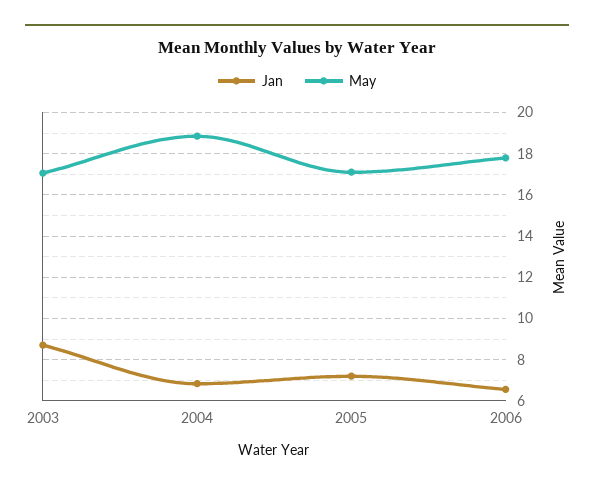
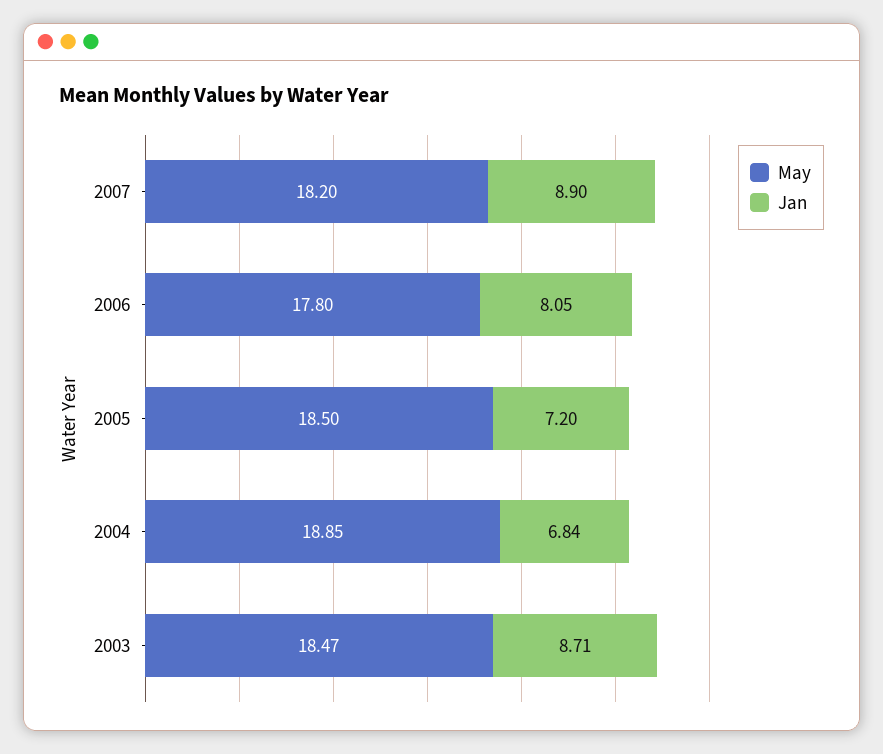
May, 2003: 17 -> 18.47
May, 2005: 17 -> 18.5
Jan, 2006: 6.5 -> 8.05
May, 2007: none -> 18.2
Jan, 2007: none -> 8.9

